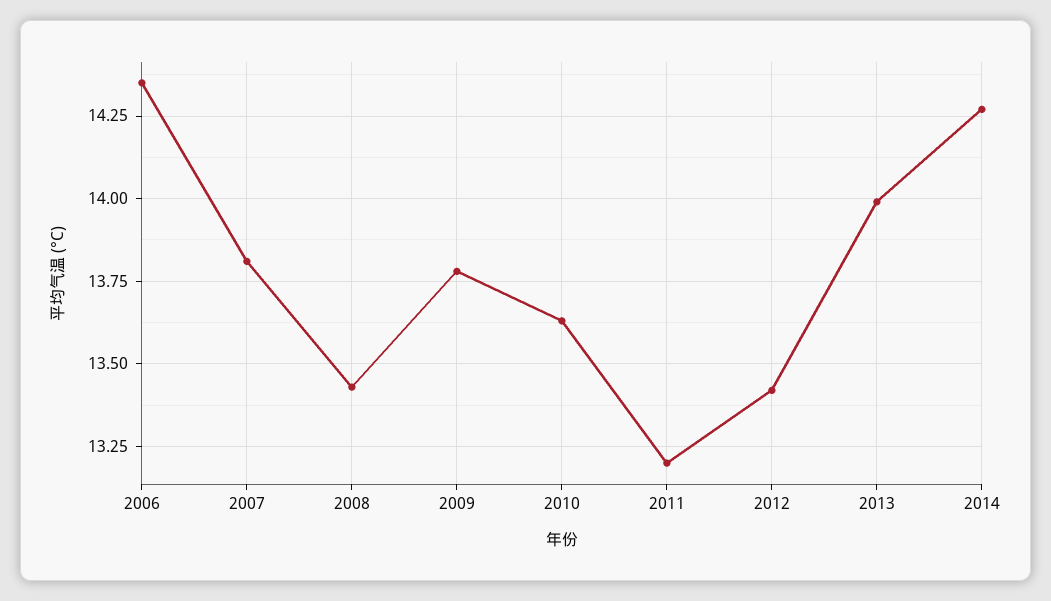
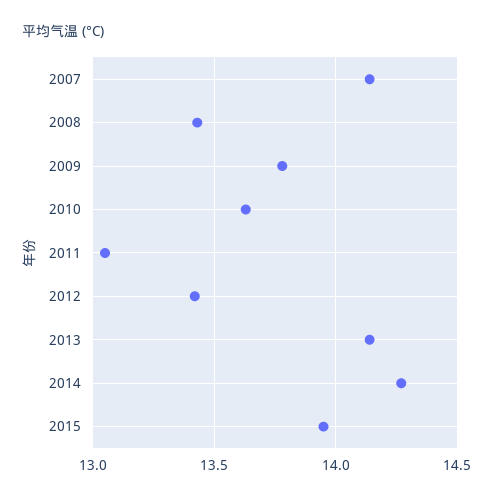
2006: 14.35 -> none
2007: 13.8 -> 14.15
2011: 13.2 -> 13.05
2013: 14 -> 14.15
2015: none -> 13.95

